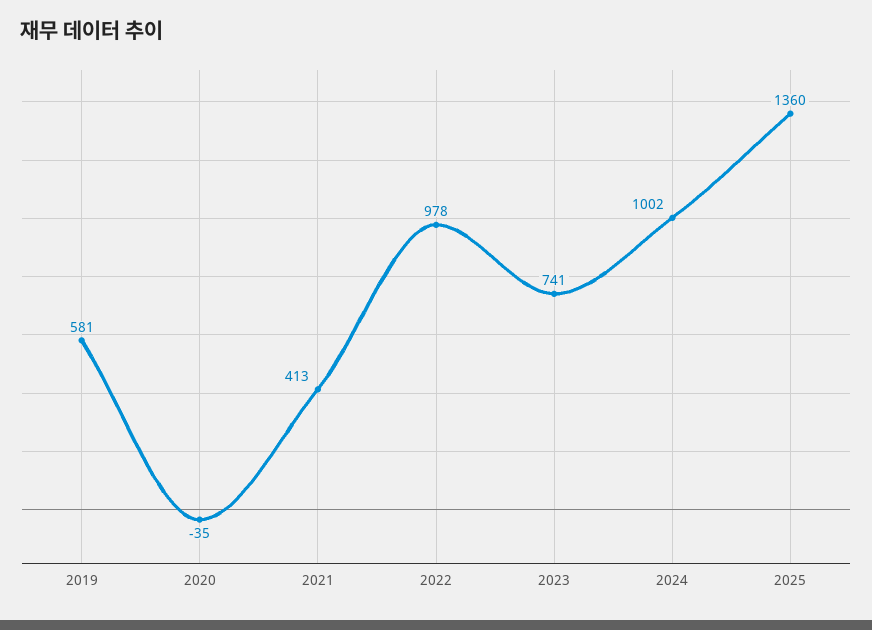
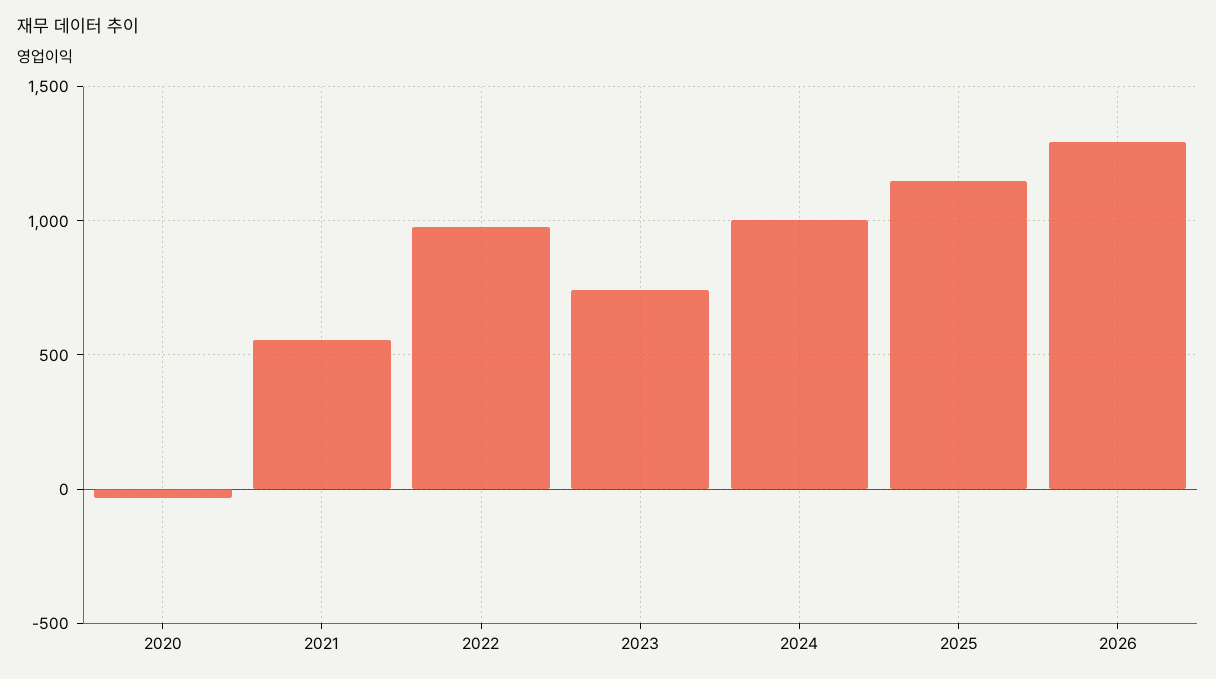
2019: 581 -> none
2021: 413 -> 550
2025: 1360 -> 1150
2026: none -> 1300

